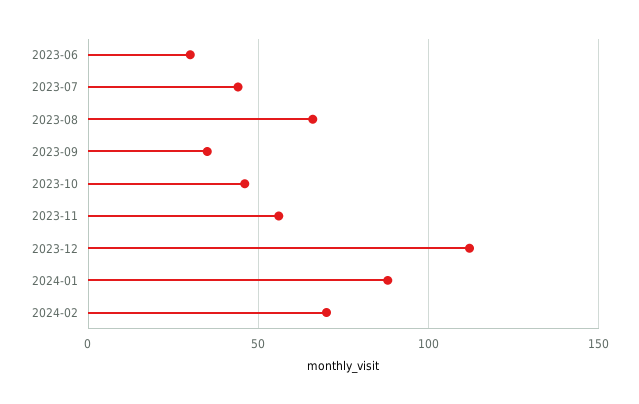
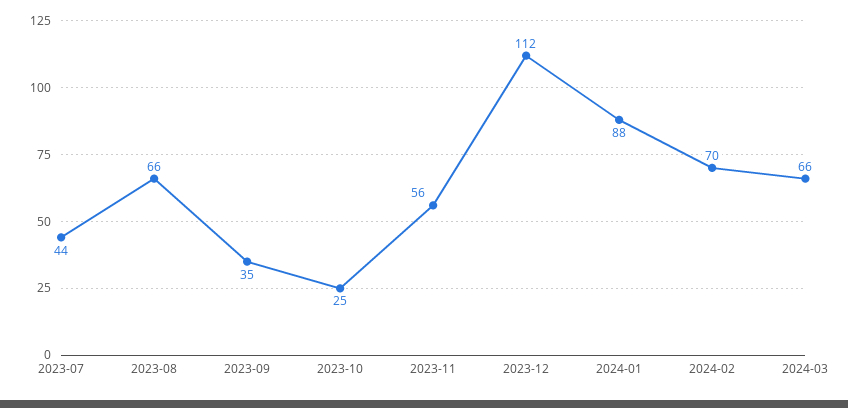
2023-06: 30 -> none
2023-10: 45 -> 25
2024-03: none -> 66

